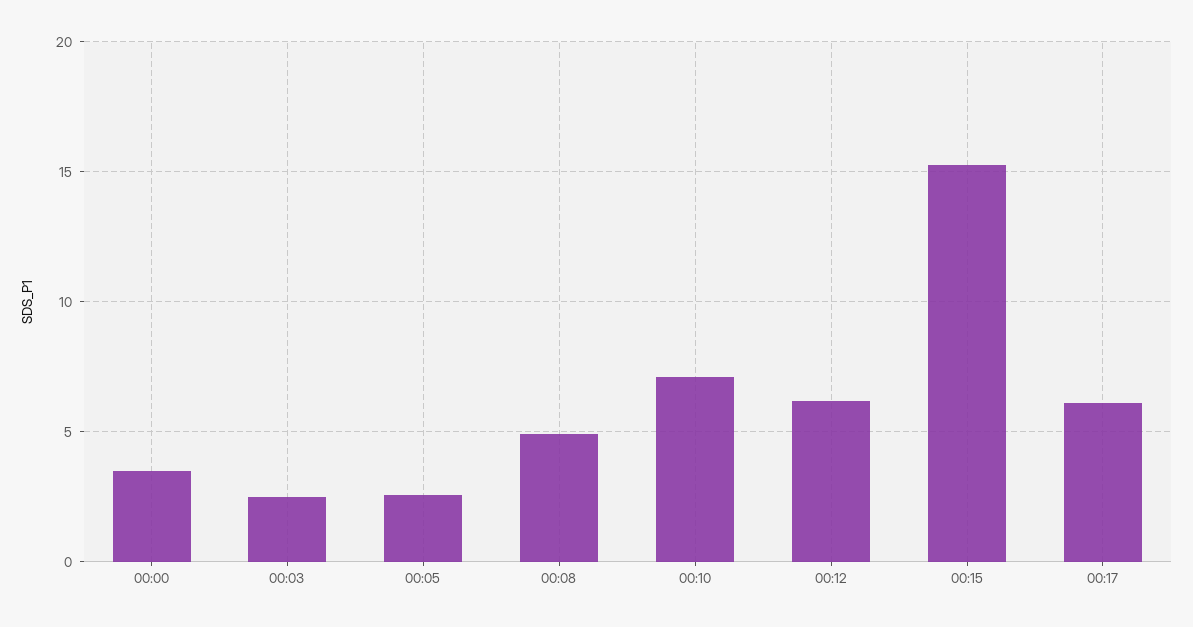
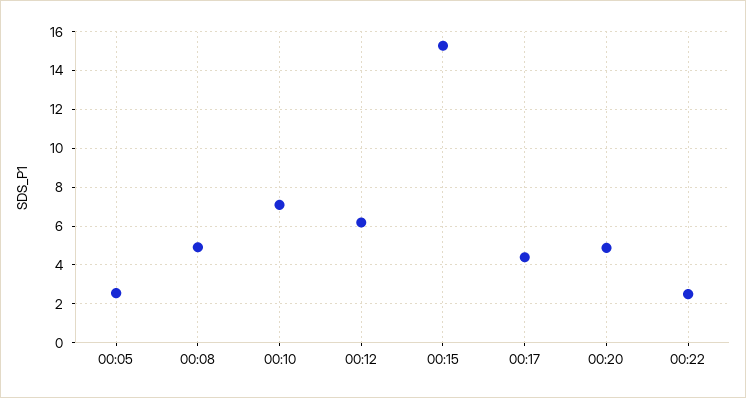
00:00: 3.5 -> none
00:03: 2.5 -> none
00:17: 6 -> 4.5
00:20: none -> 5
00:22: none -> 2.5

